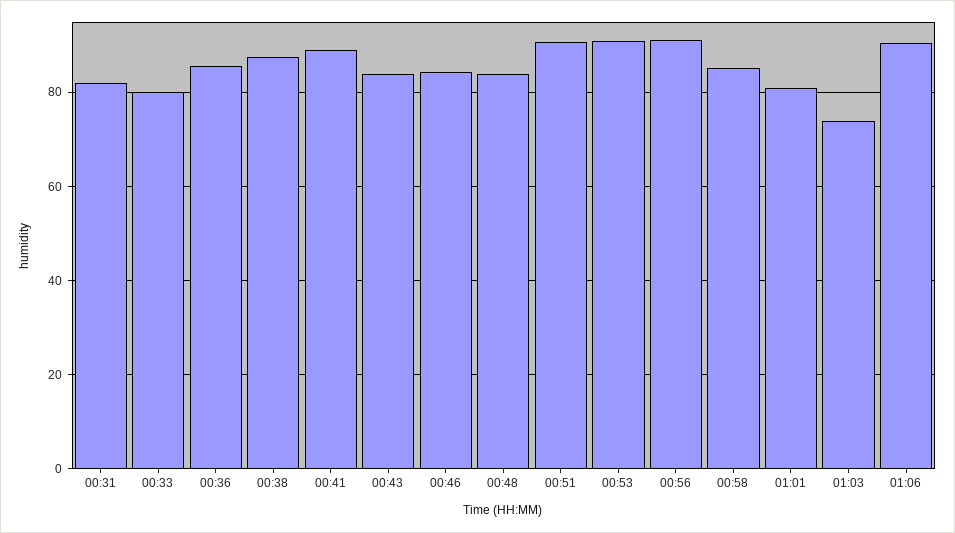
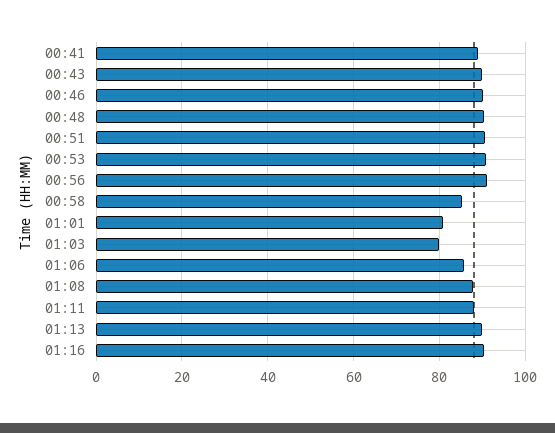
00:31: 82 -> none
00:33: 80 -> none
00:36: 86 -> none
00:38: 88 -> none
00:43: 84 -> 90
00:46: 84 -> 90
00:48: 84 -> 90
01:03: 74 -> 80
01:06: 90 -> 86
01:08: none -> 88
01:11: none -> 88
01:13: none -> 90
01:16: none -> 90

